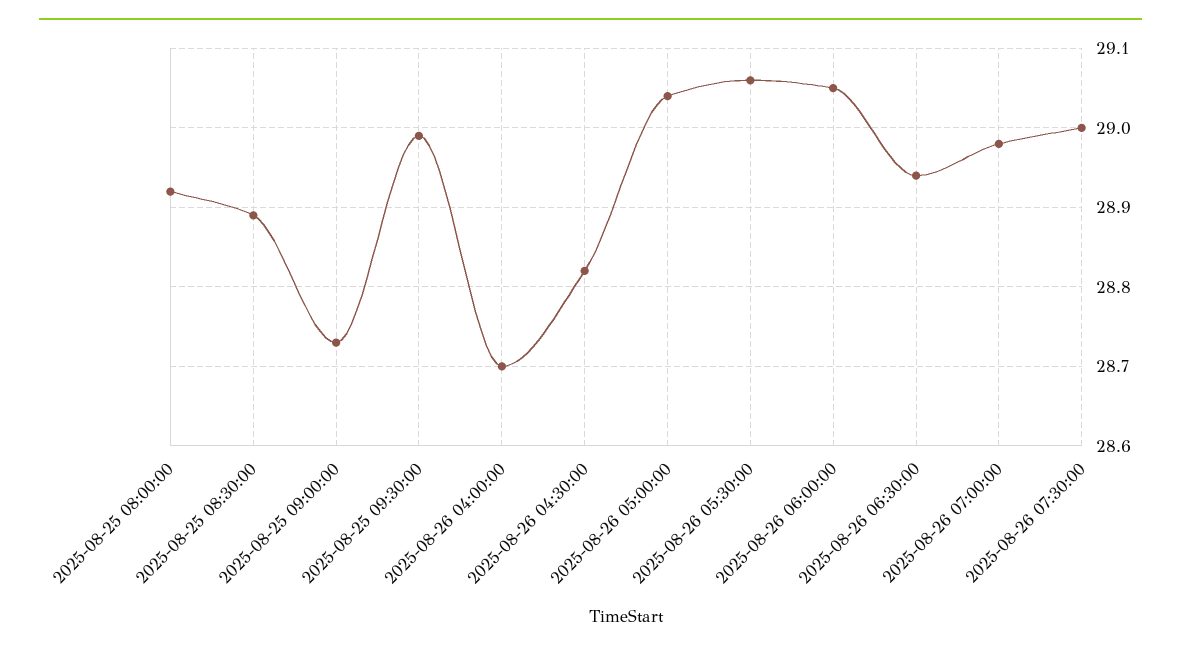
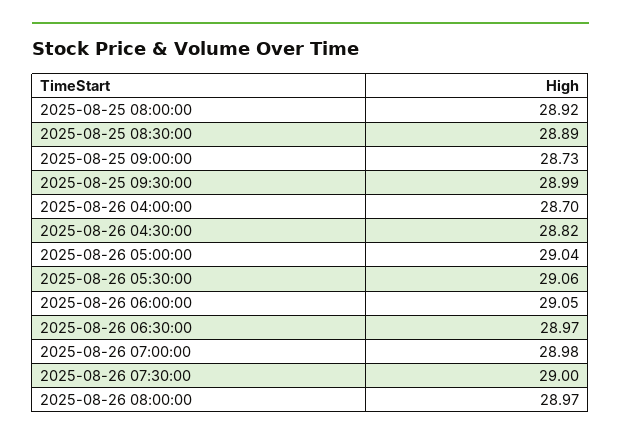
2025-08-26 06:30:00: 28.94 -> 28.97
2025-08-26 08:00:00: none -> 28.97

